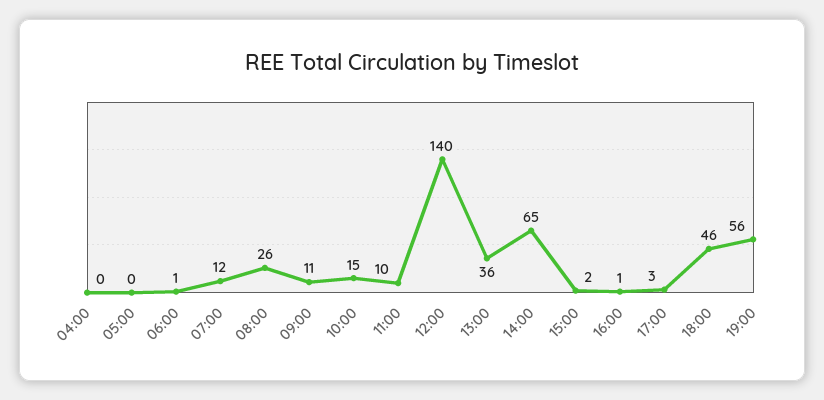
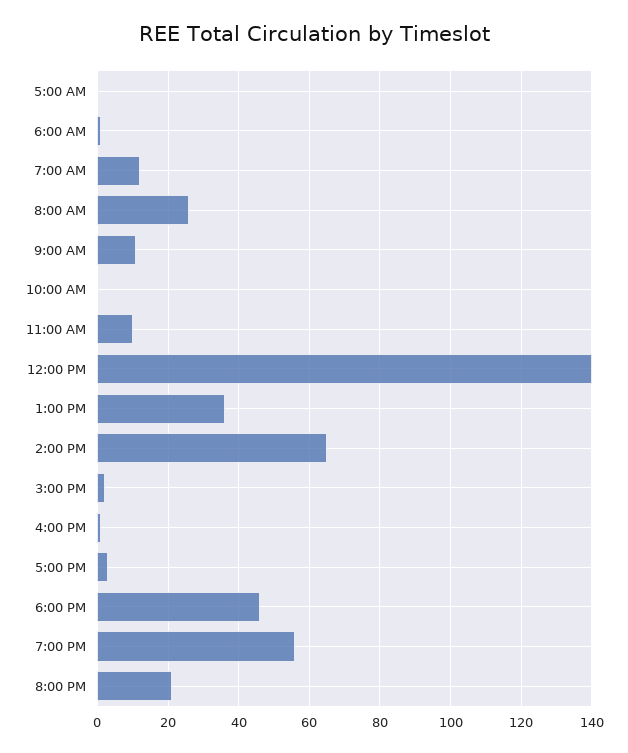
04:00: 0 -> none
10:00: 15 -> 0
8:00 PM: none -> 20

